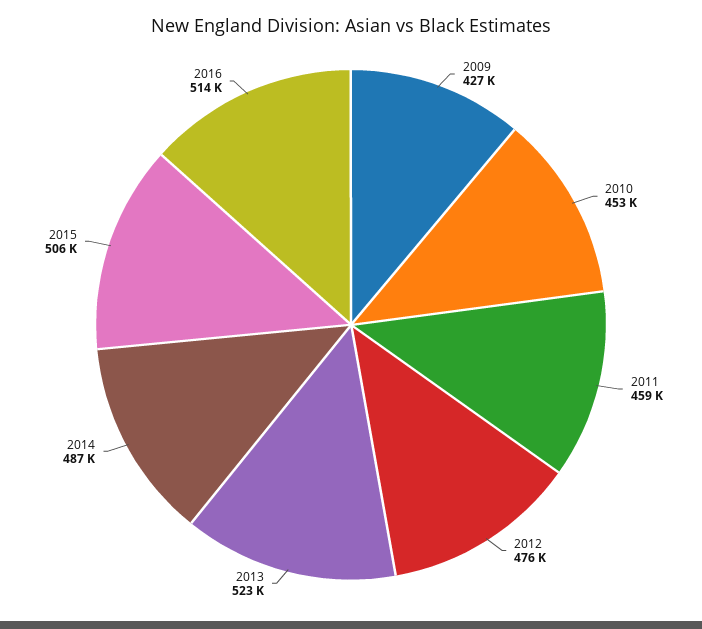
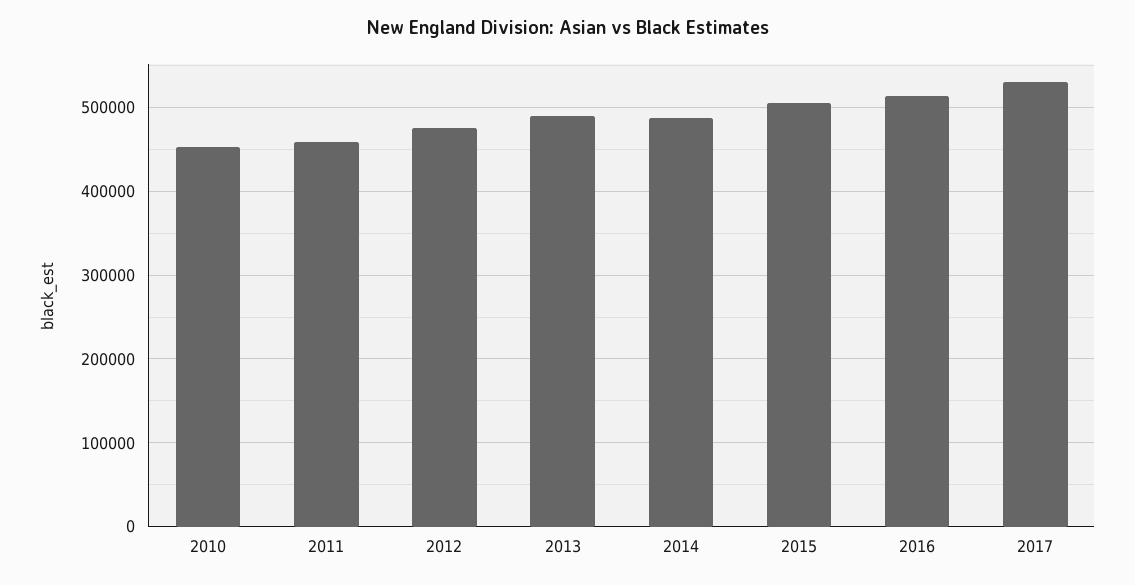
2009: 427000 -> none
2013: 523000 -> 490000
2017: none -> 530000

